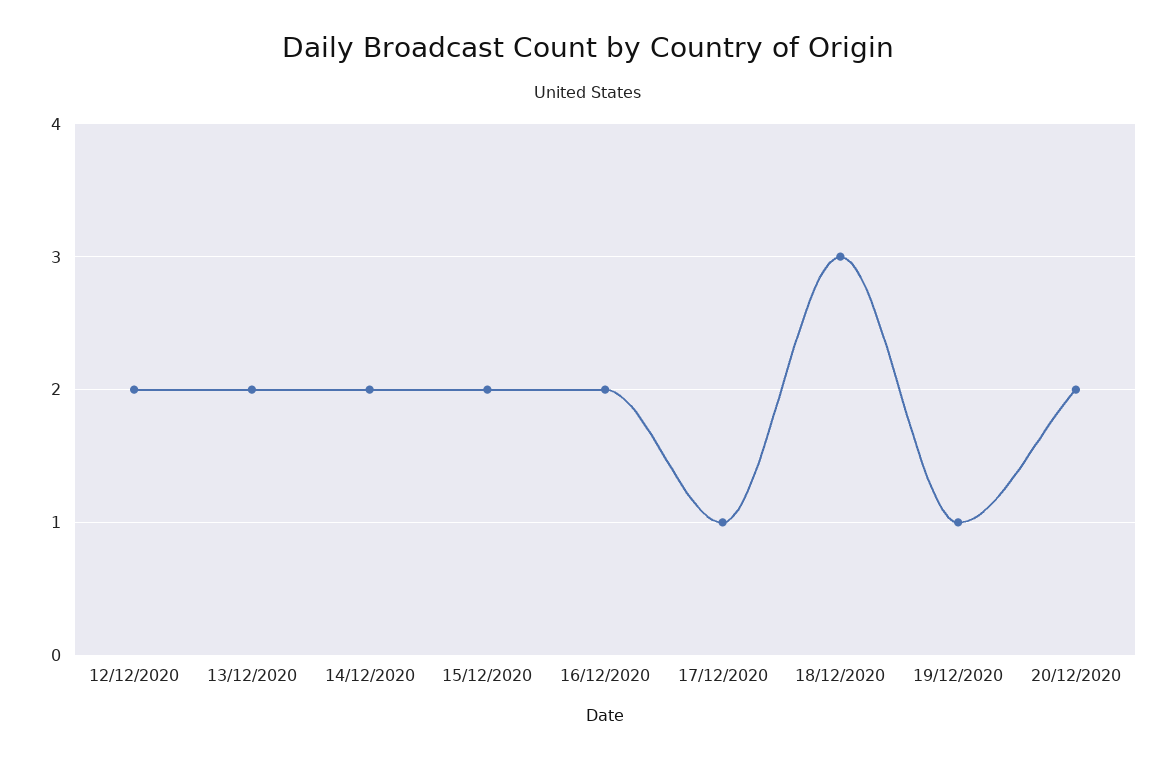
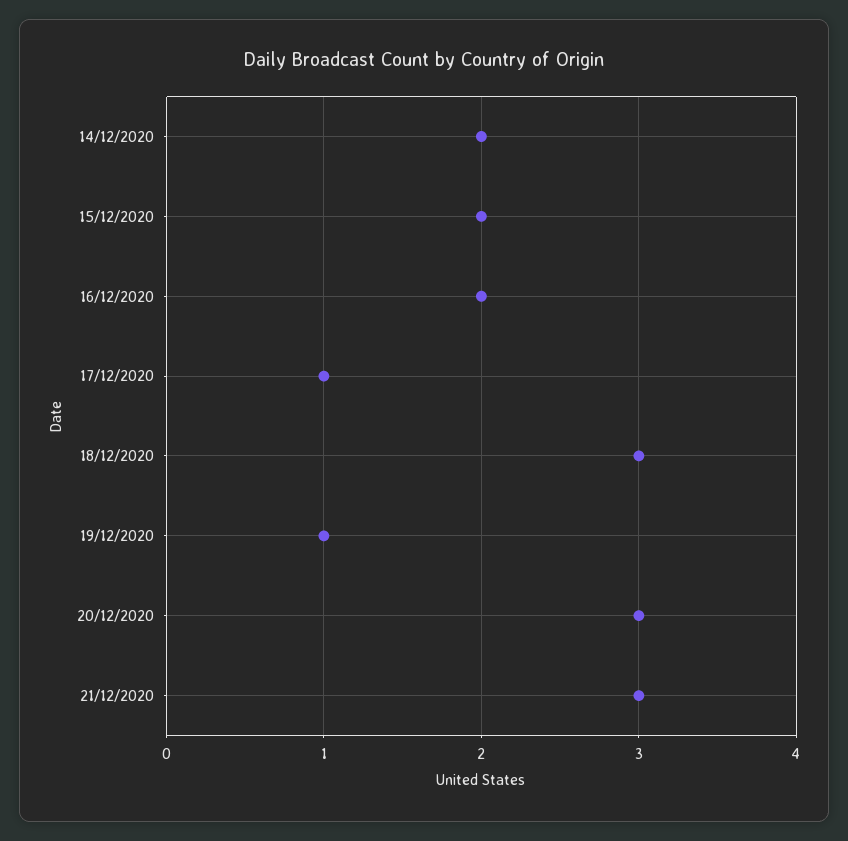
12/12/2020: 2 -> none
13/12/2020: 2 -> none
20/12/2020: 2 -> 3
21/12/2020: none -> 3

